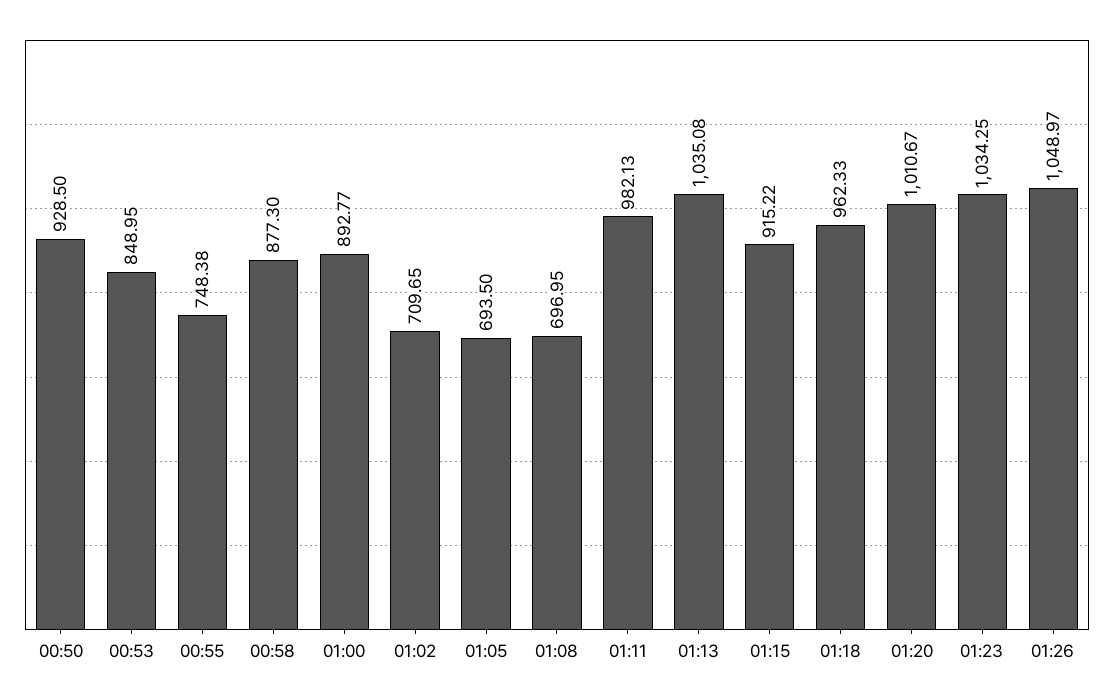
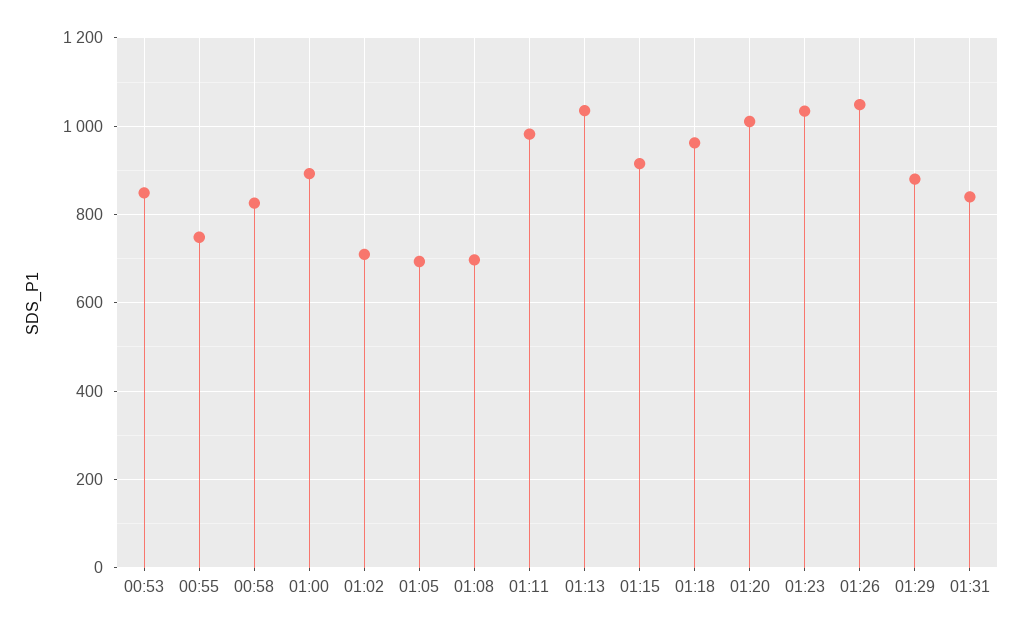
00:50: 928.5 -> none
00:58: 877.3 -> 820
01:29: none -> 880
01:31: none -> 840

